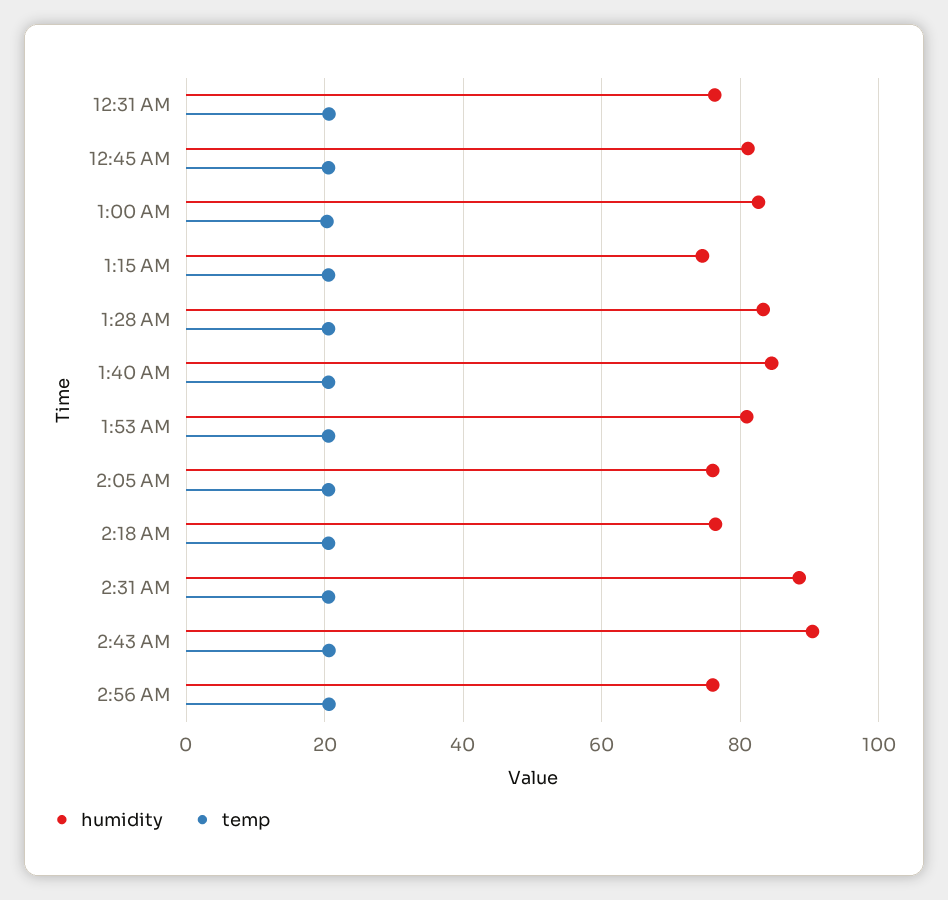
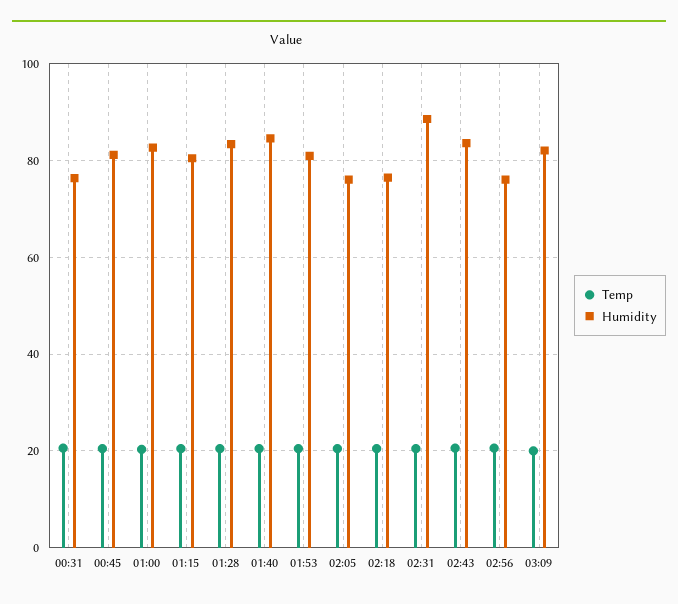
humidity, 1:15 AM: 74 -> 80
humidity, 2:43 AM: 90 -> 84
temp, 03:09: none -> 20
humidity, 03:09: none -> 82

